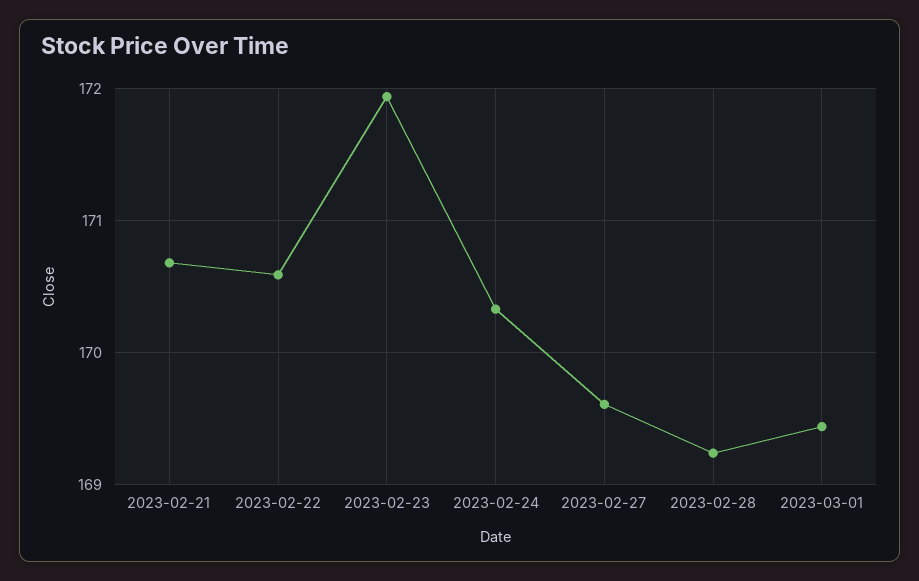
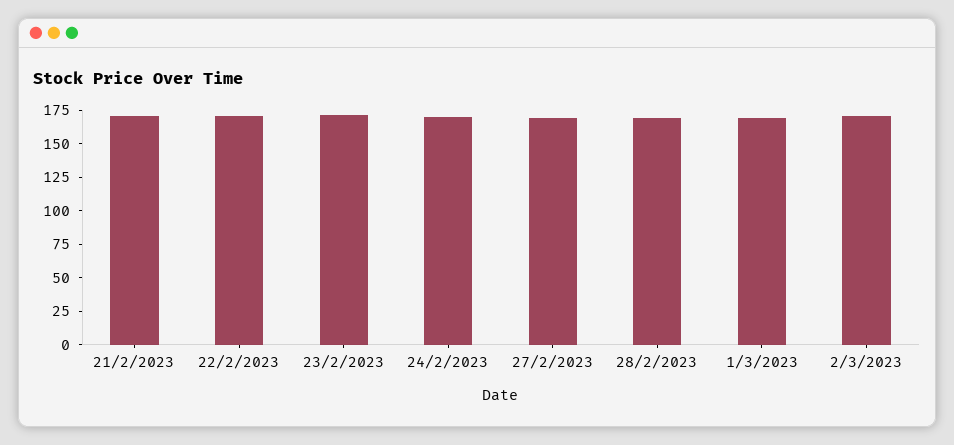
2/3/2023: none -> 175

